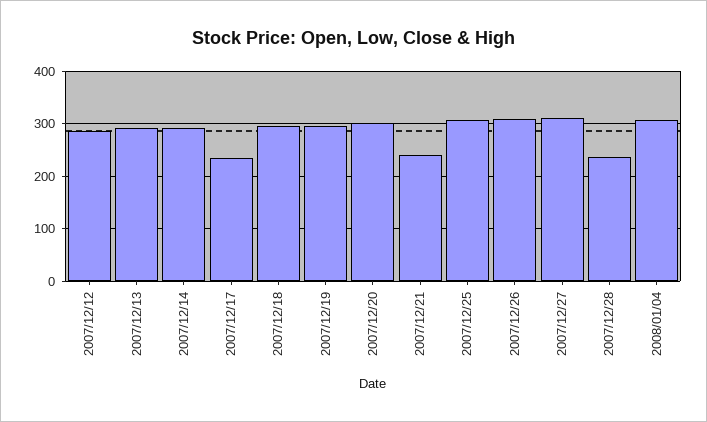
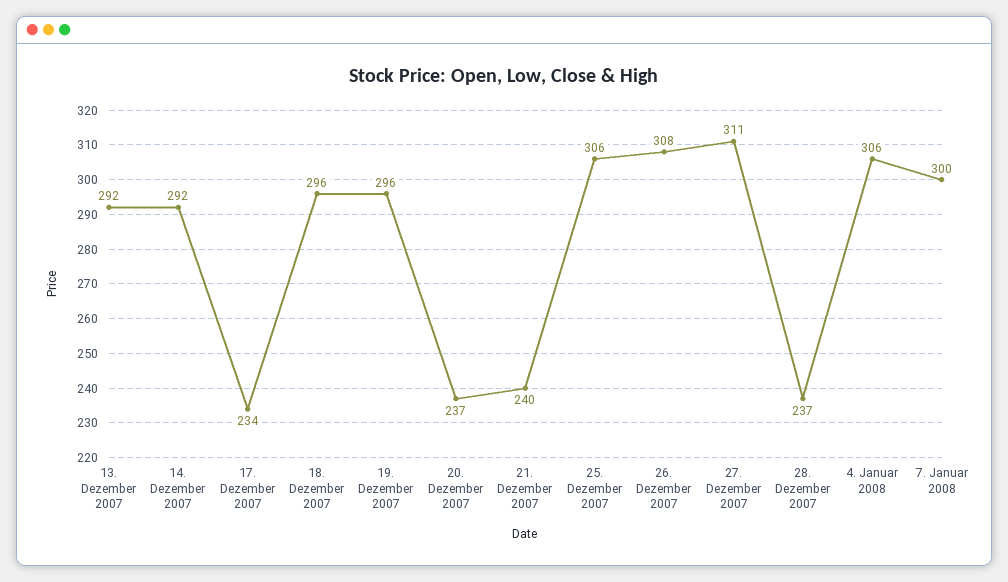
2007/12/12: 280 -> none
2007/12/20: 300 -> 237
7. Januar 2008: none -> 300

